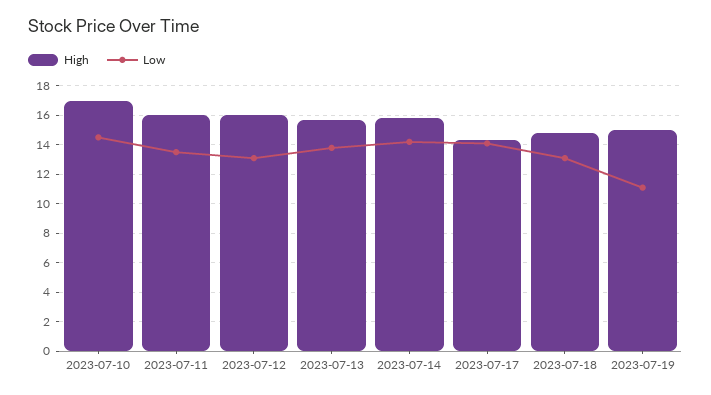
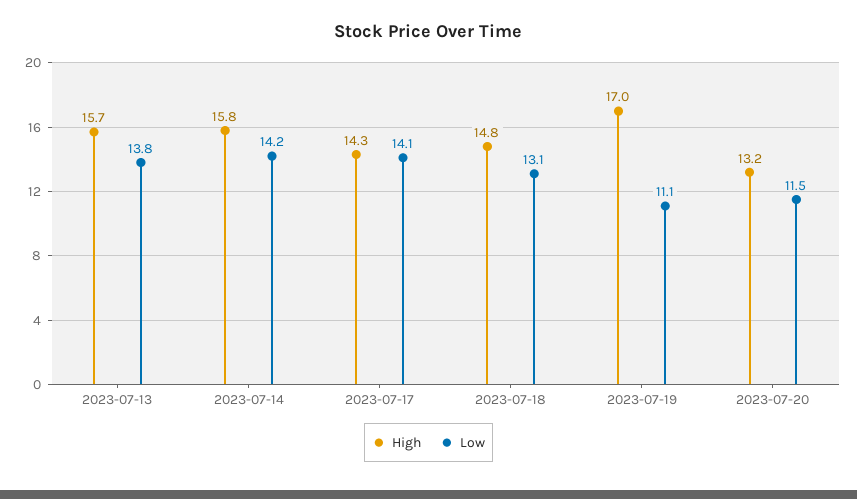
High, 2023-07-10: 17 -> none
Low, 2023-07-10: 14.5 -> none
High, 2023-07-11: 16 -> none
Low, 2023-07-11: 13.5 -> none
High, 2023-07-12: 16 -> none
Low, 2023-07-12: 13 -> none
High, 2023-07-19: 15 -> 17
High, 2023-07-20: none -> 13.2
Low, 2023-07-20: none -> 11.5

